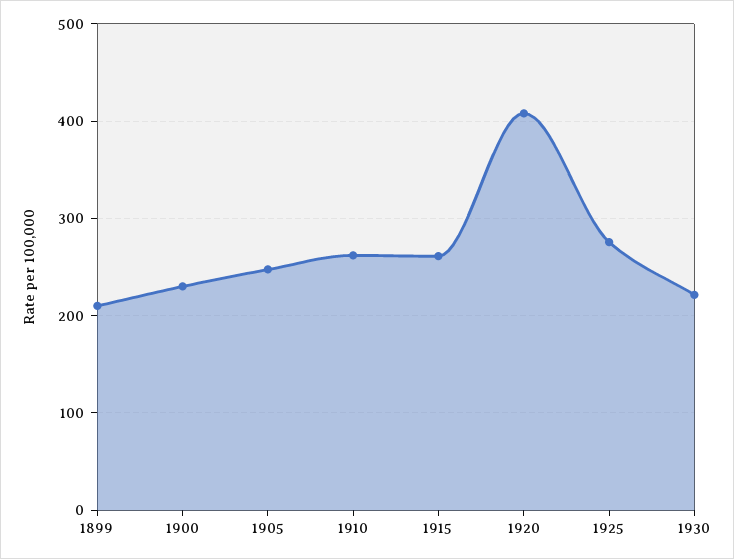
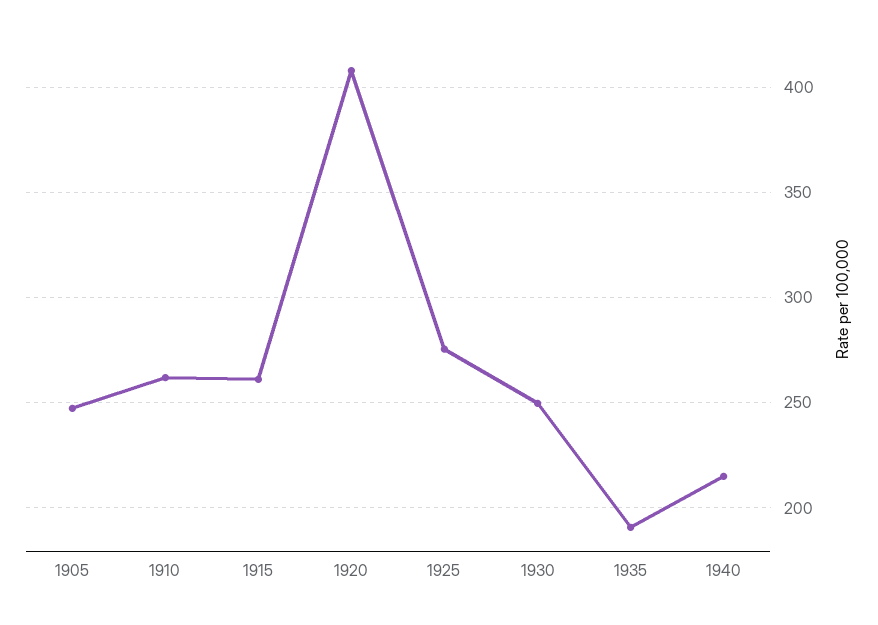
1899: 210 -> none
1900: 230 -> none
1930: 220 -> 250
1935: none -> 190
1940: none -> 215

